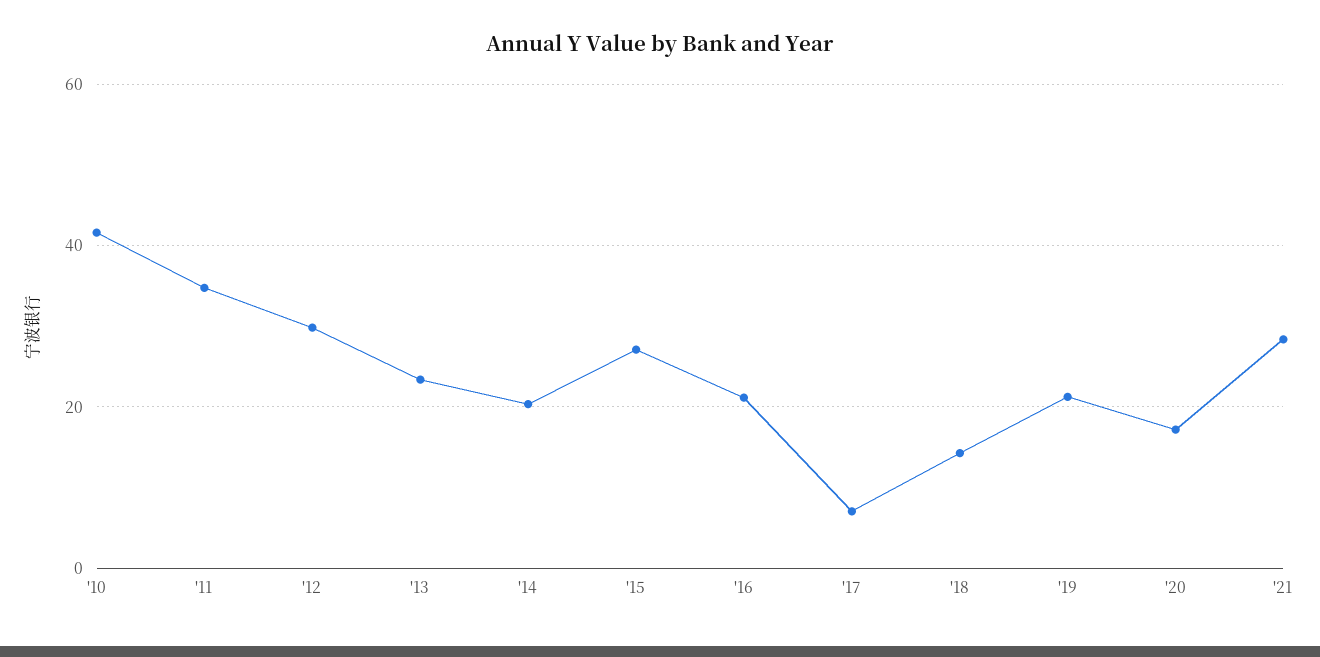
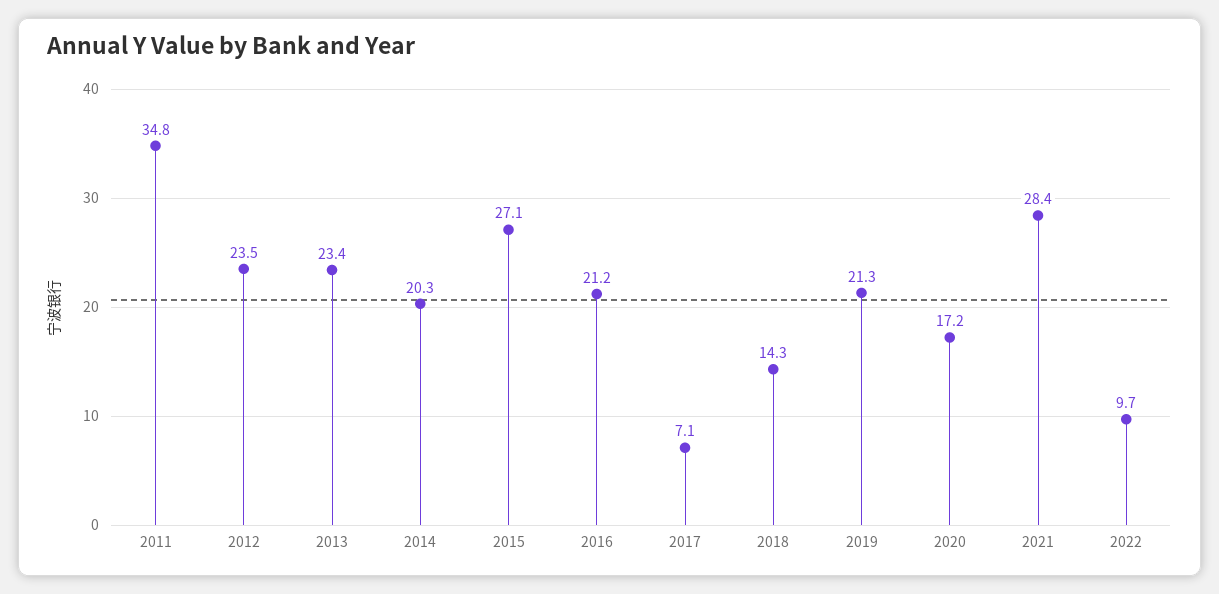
'10: 42 -> none
'12: 30 -> 23.5
2022: none -> 9.7

